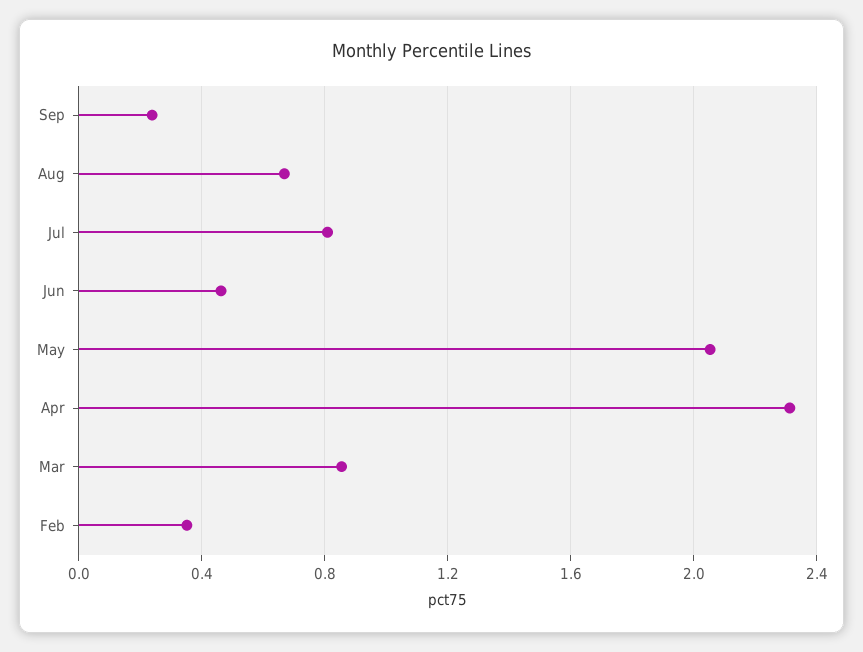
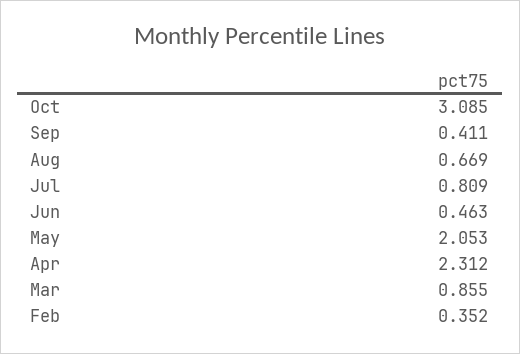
Sep: 0.25 -> 0.411
Oct: none -> 3.085

